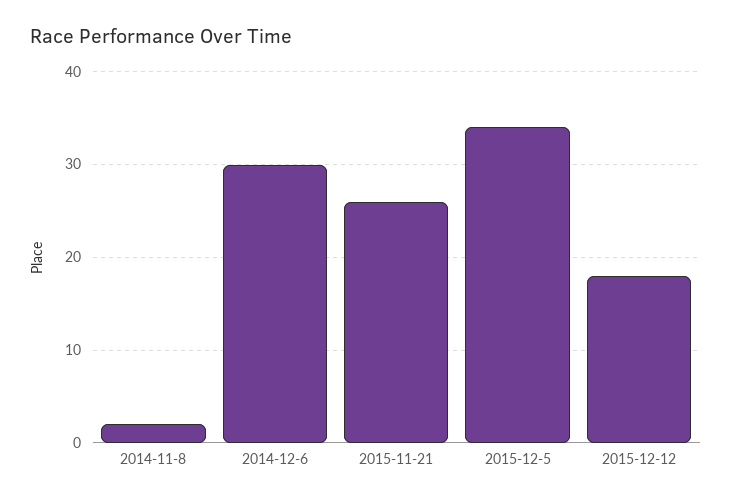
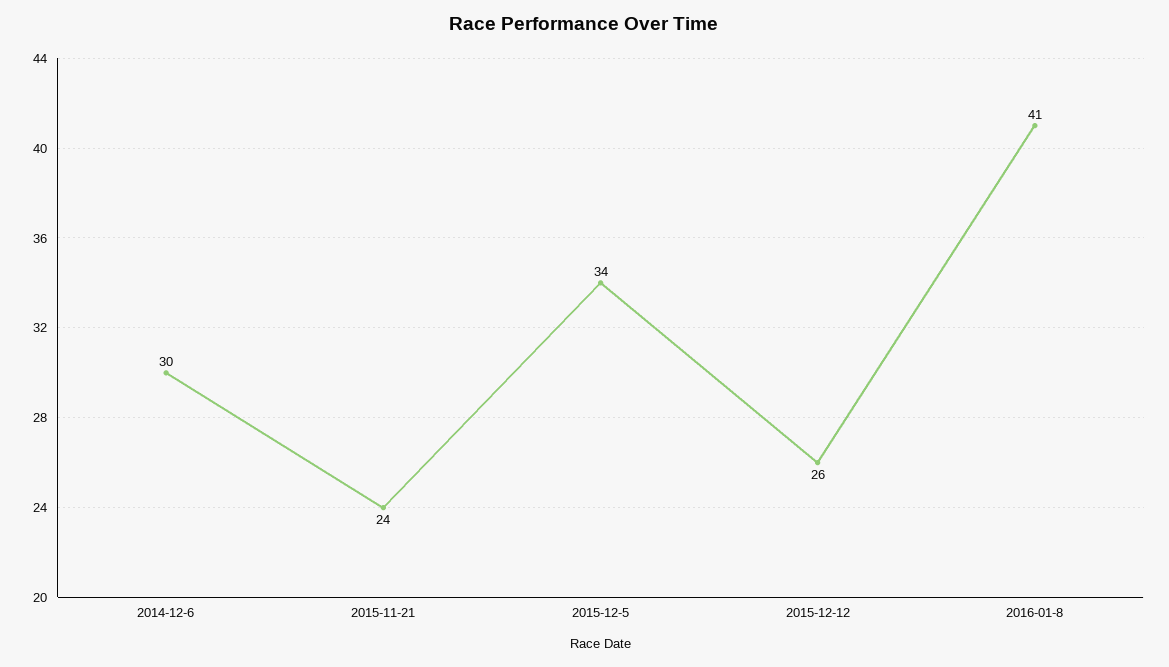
2014-11-8: 2 -> none
2015-11-21: 26 -> 24
2015-12-12: 18 -> 26
2016-01-8: none -> 41

